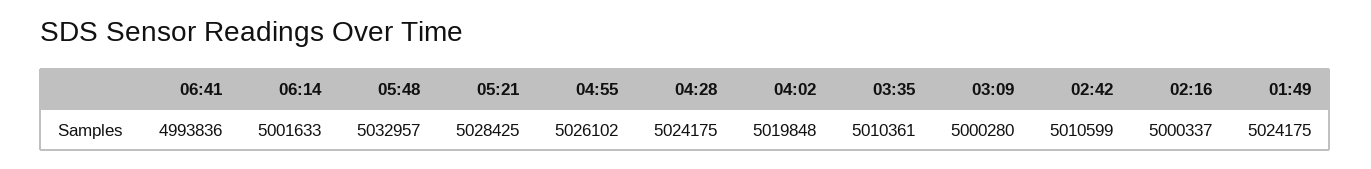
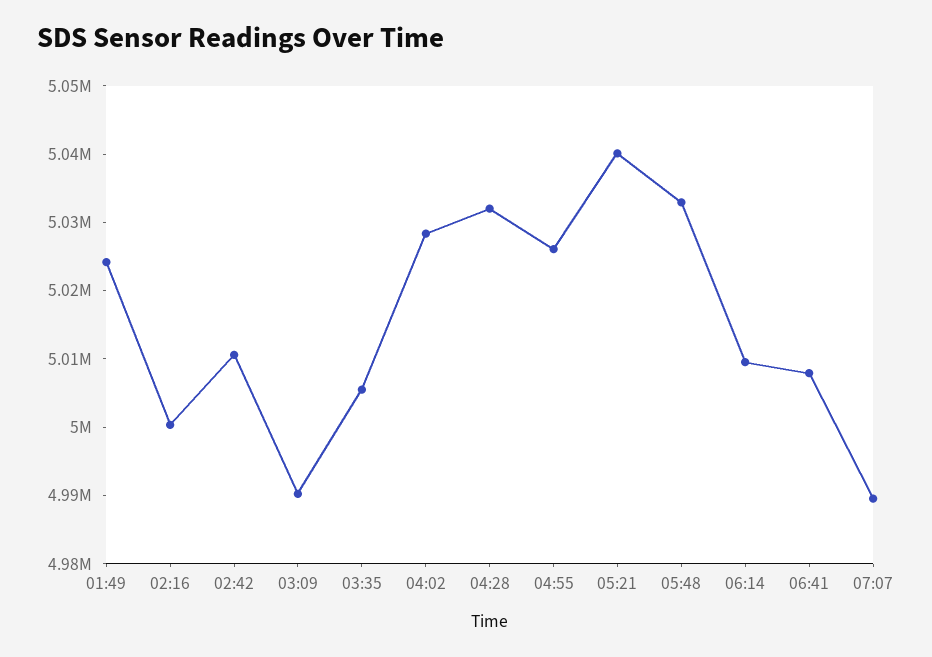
06:41: 4993836 -> 5008000
06:14: 5001633 -> 5010000
05:21: 5028425 -> 5040000
04:28: 5024175 -> 5032000
04:02: 5019848 -> 5028000
03:35: 5010361 -> 5006000
03:09: 5000280 -> 4990000
07:07: none -> 4990000

